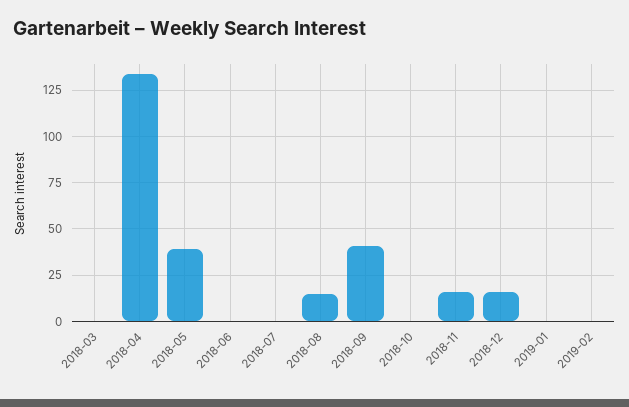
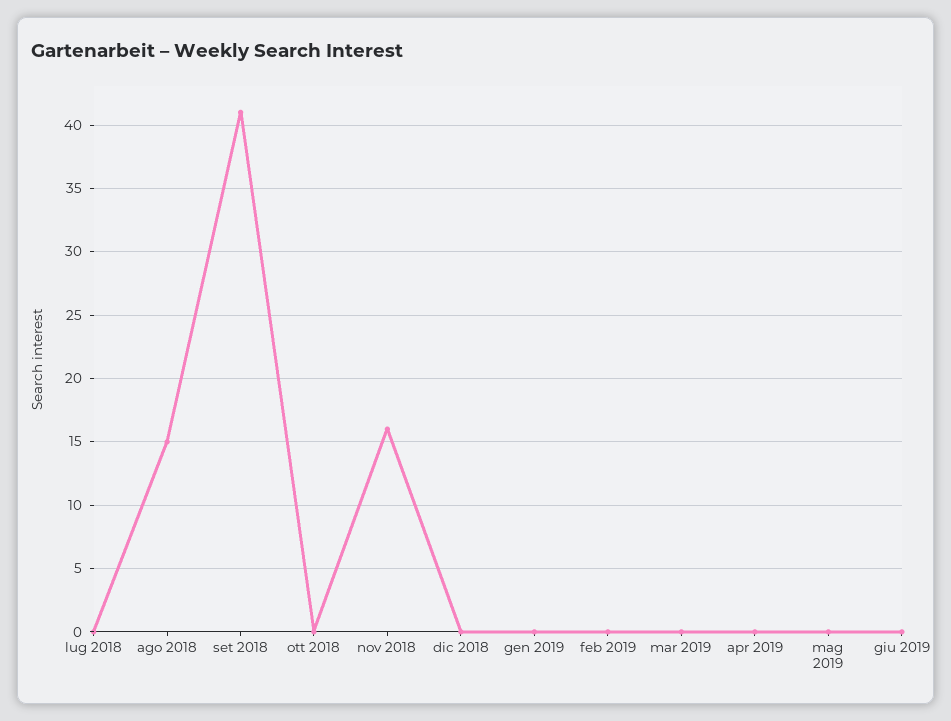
2018-03: 0 -> none
2018-04: 135 -> none
2018-05: 40 -> none
2018-06: 0 -> none
2018-12: 15 -> 0
mar 2019: none -> 0
apr 2019: none -> 0
mag 2019: none -> 0
giu 2019: none -> 0

